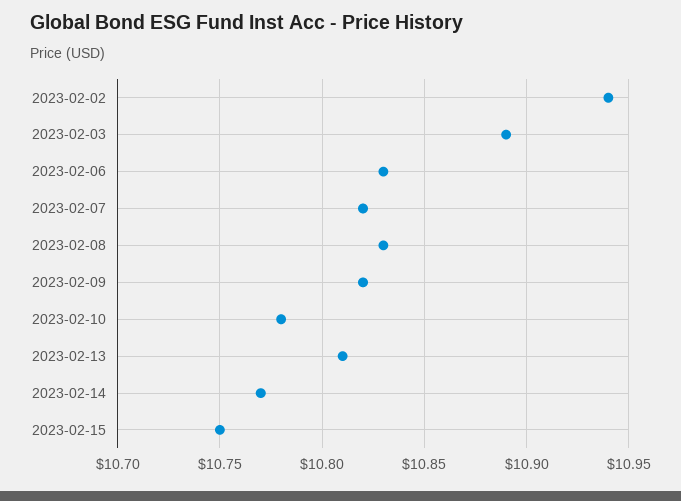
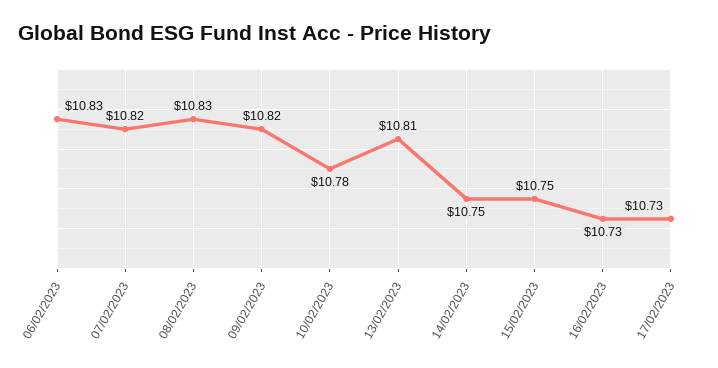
2023-02-02: 10.94 -> none
2023-02-03: 10.89 -> none
2023-02-14: 10.77 -> 10.75
16/02/2023: none -> 10.73
17/02/2023: none -> 10.73

